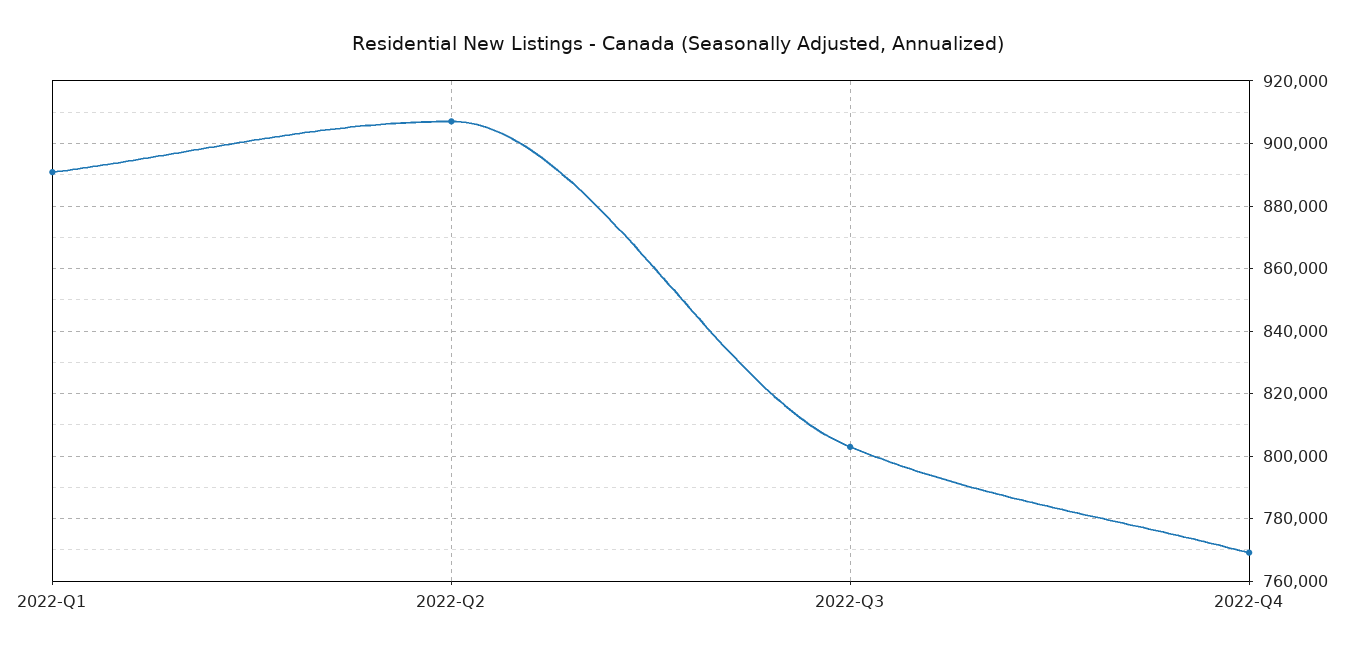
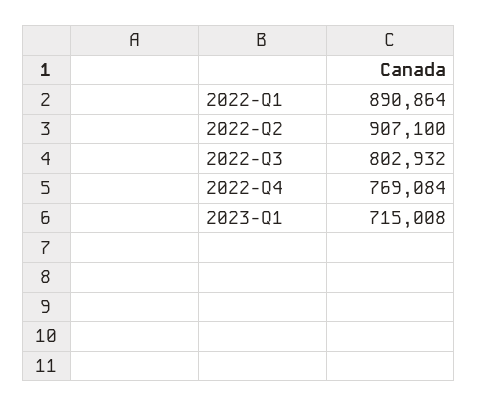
2023-Q1: none -> 715008

